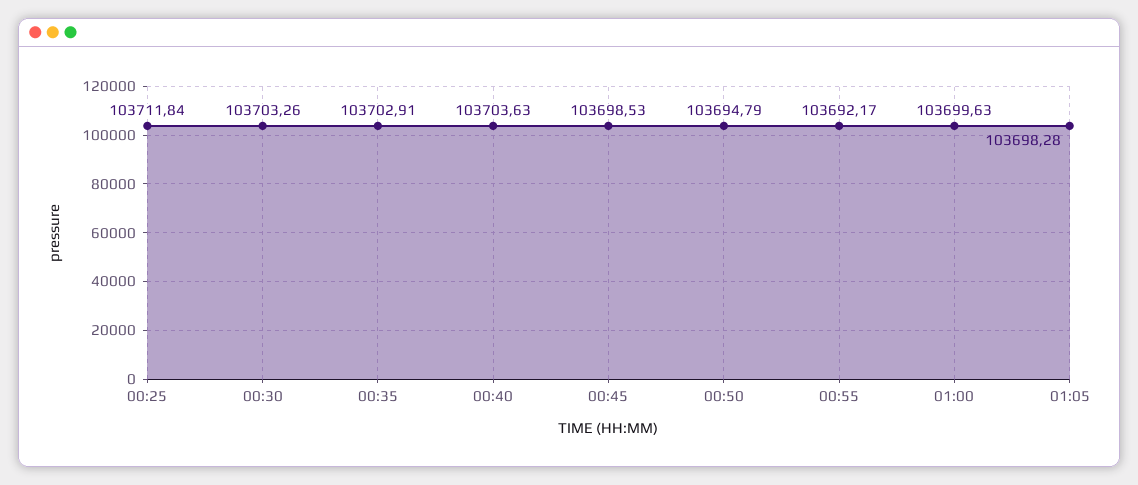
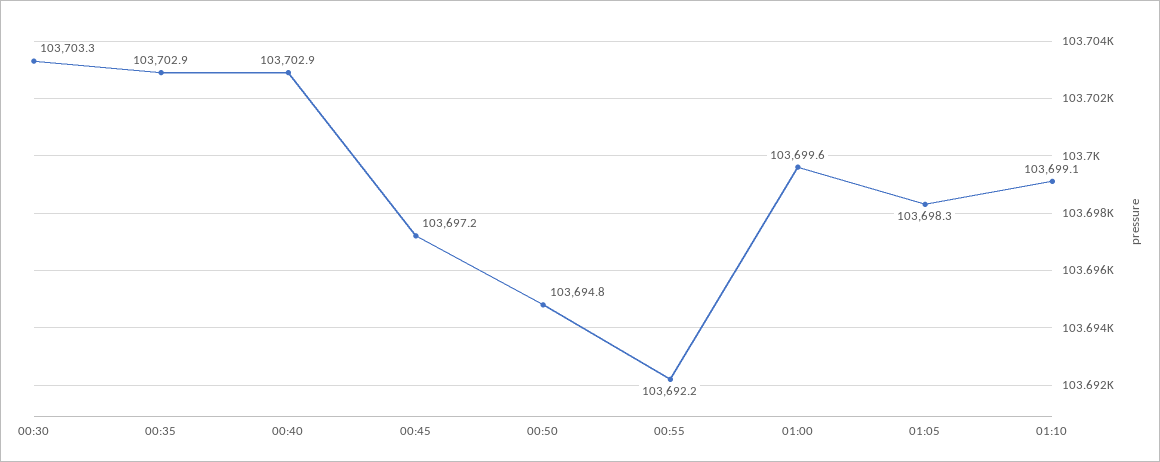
00:25: 103711.84 -> none
00:40: 103703.63 -> 103702.9
00:45: 103698.53 -> 103697.2
01:10: none -> 103699.1

